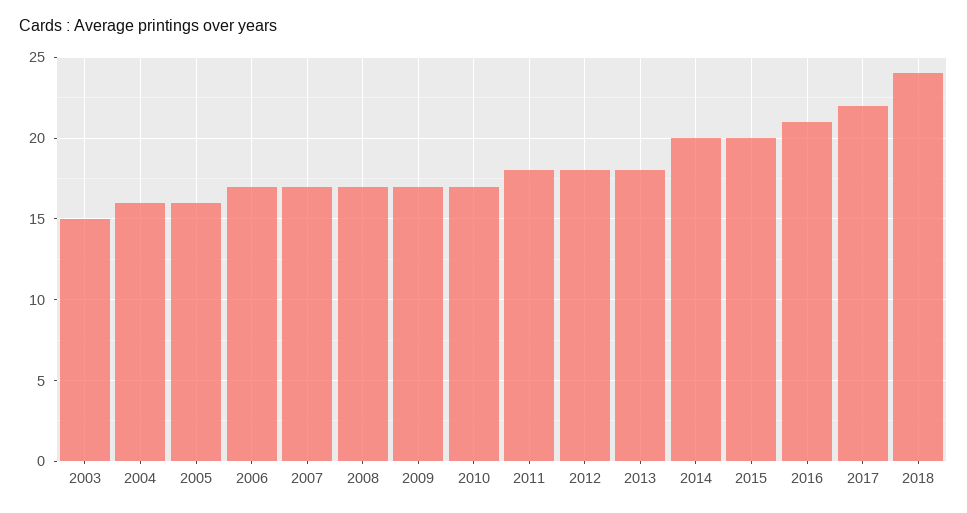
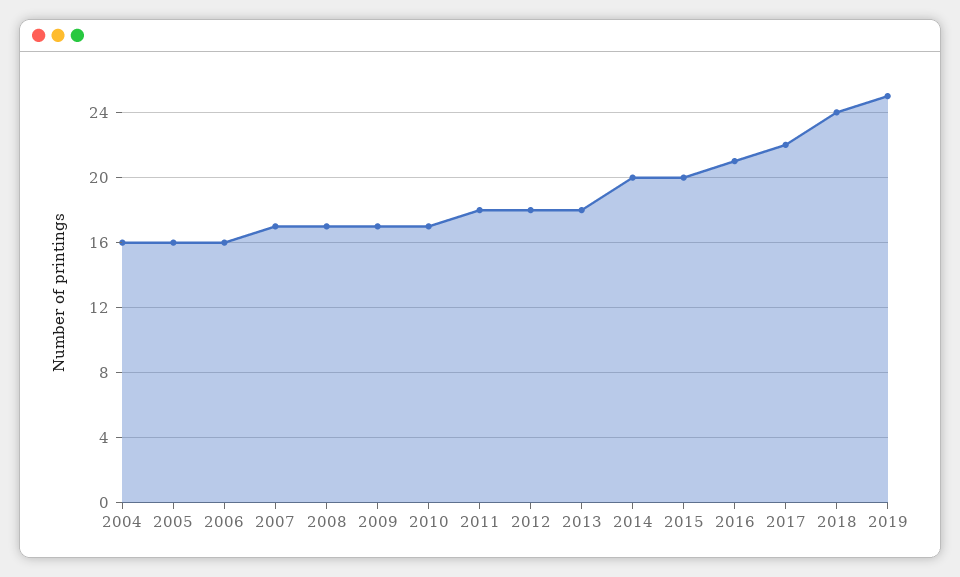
2003: 15 -> none
2006: 17 -> 16
2019: none -> 25

